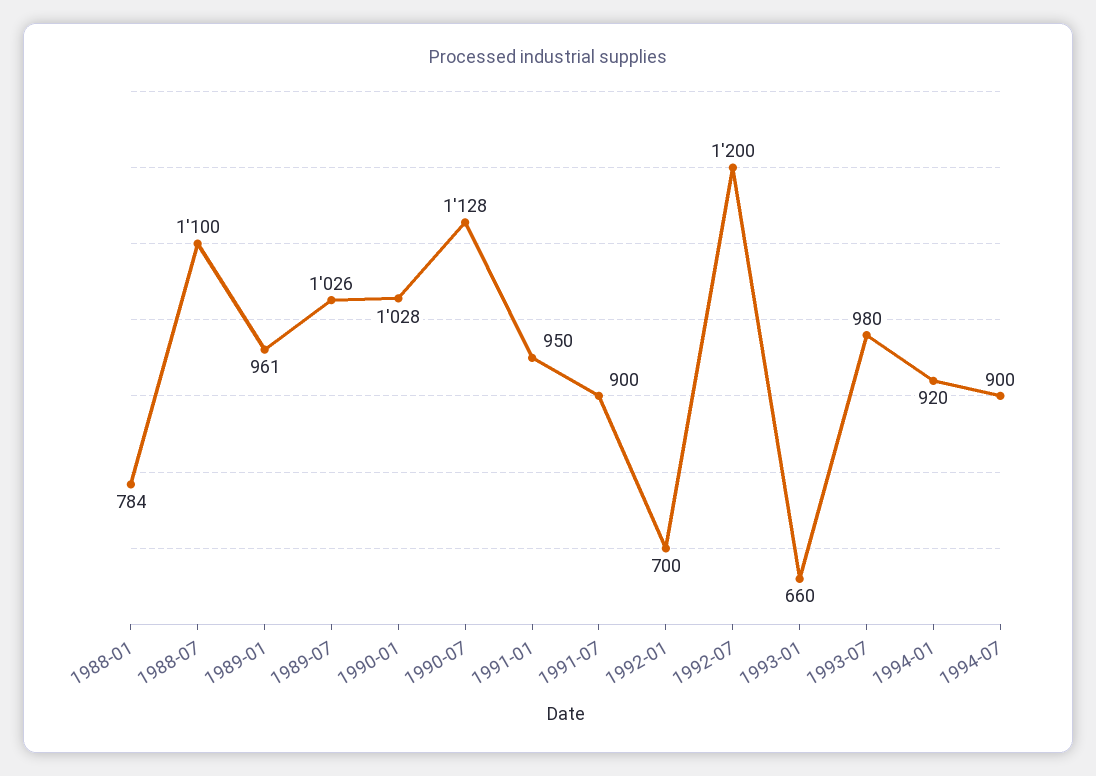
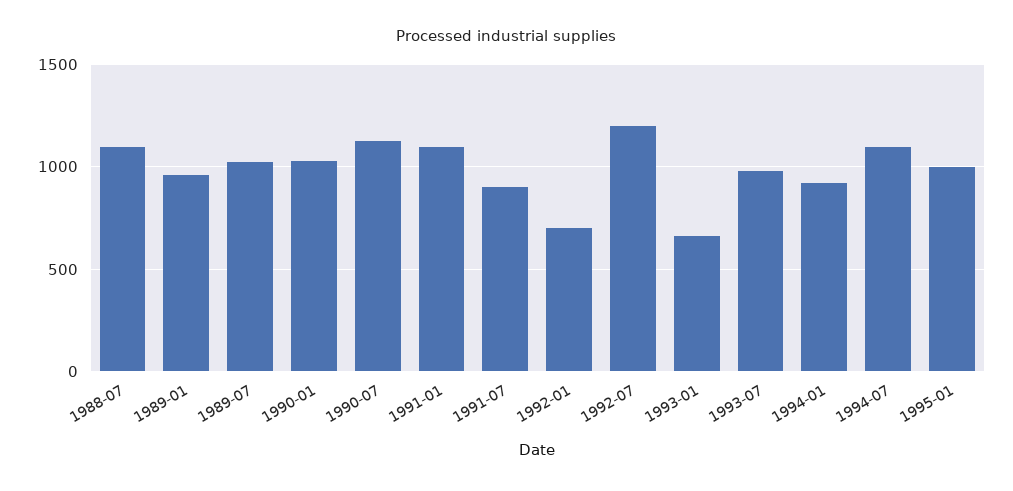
1988-01: 784 -> none
1991-01: 950 -> 1100
1994-07: 900 -> 1100
1995-01: none -> 1000

